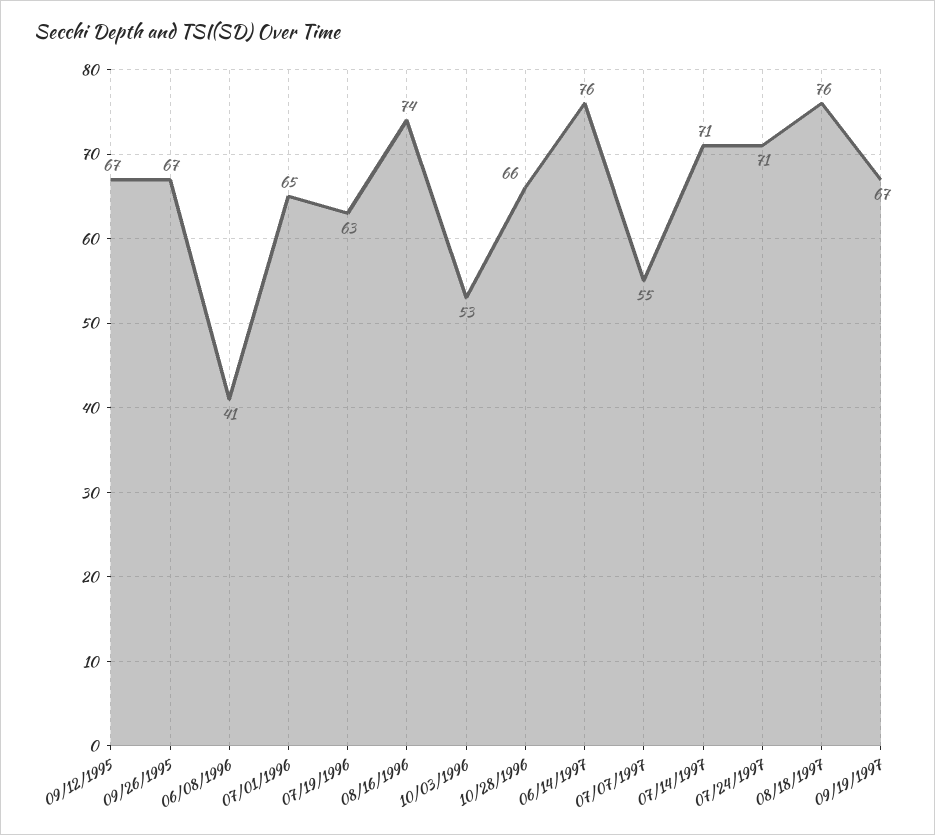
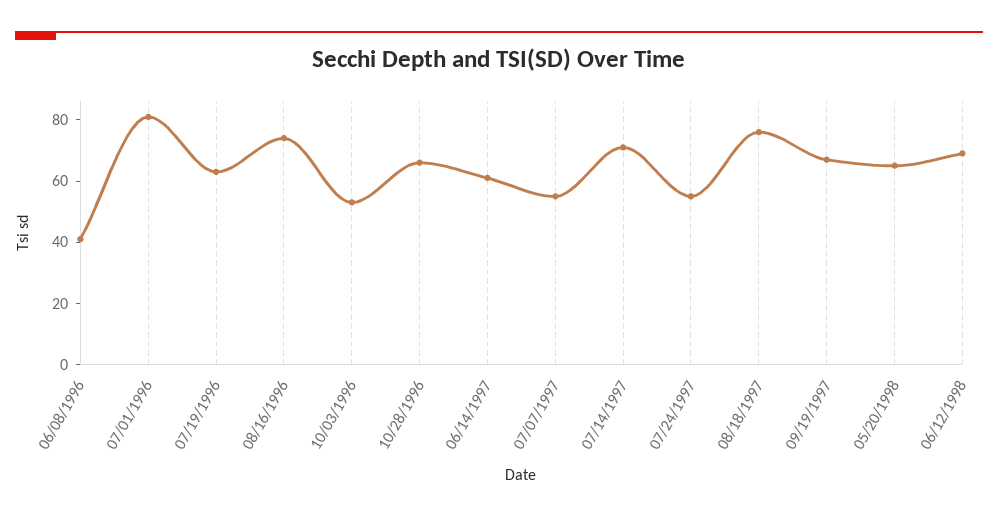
09/12/1995: 67 -> none
09/26/1995: 67 -> none
07/01/1996: 65 -> 80
06/14/1997: 76 -> 60
07/24/1997: 71 -> 55
05/20/1998: none -> 65
06/12/1998: none -> 70

